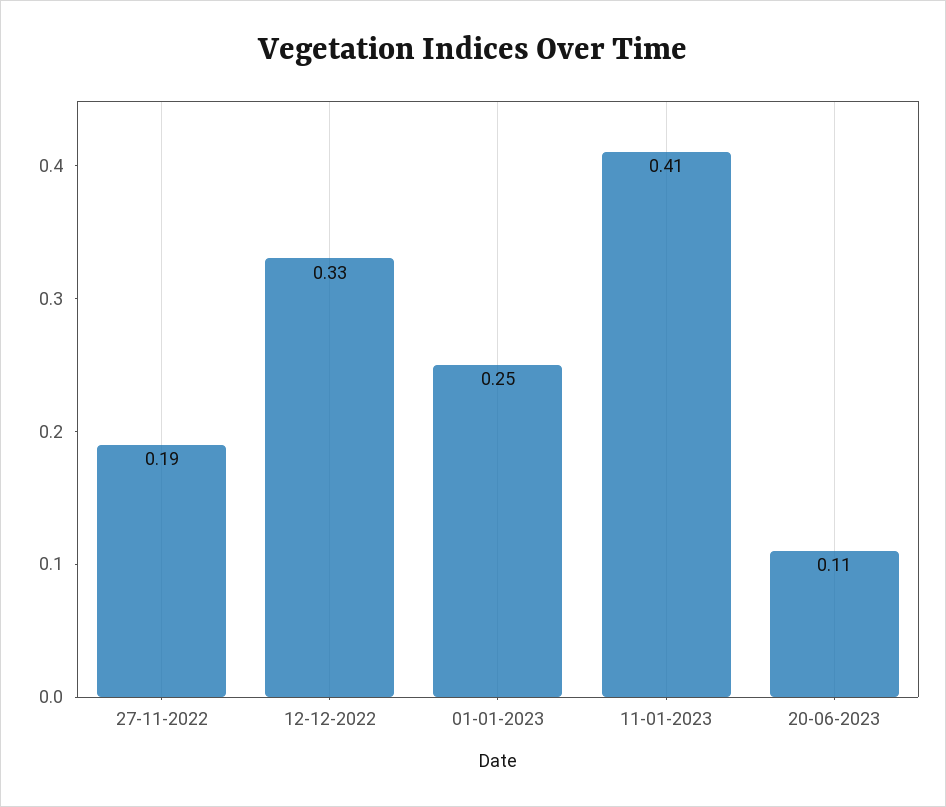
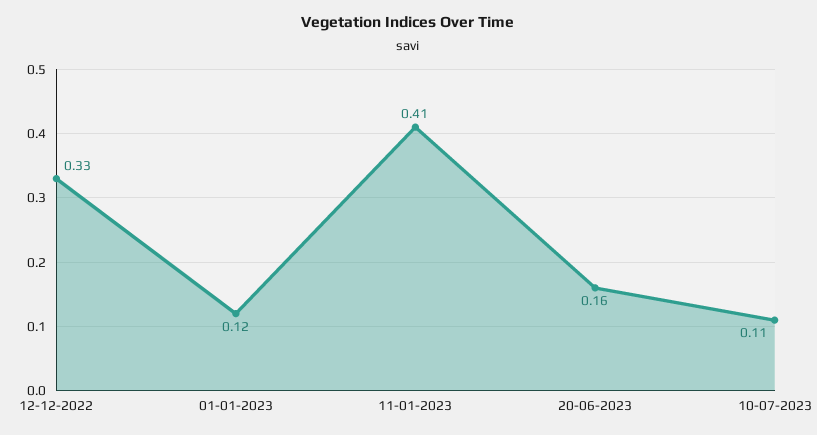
27-11-2022: 0.19 -> none
01-01-2023: 0.25 -> 0.12
20-06-2023: 0.11 -> 0.16
10-07-2023: none -> 0.11

